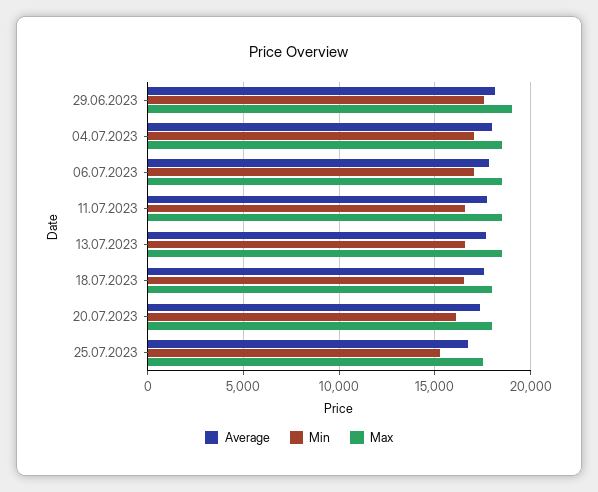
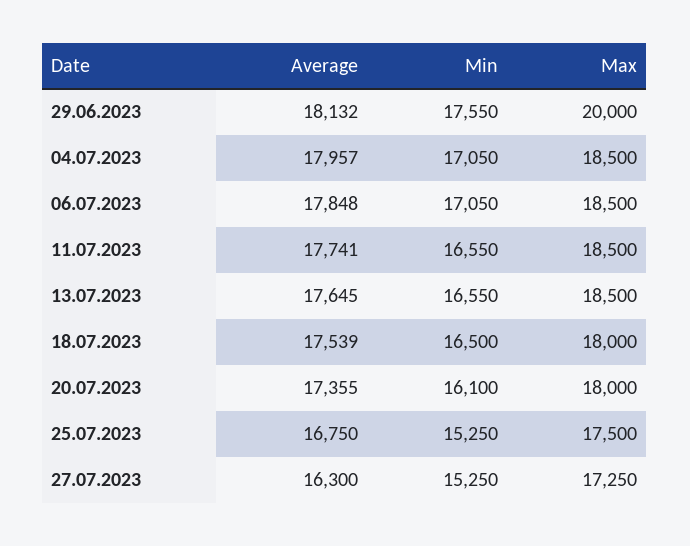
Max, 29.06.2023: 19000 -> 20000
Average, 27.07.2023: none -> 16300
Min, 27.07.2023: none -> 15250
Max, 27.07.2023: none -> 17250

